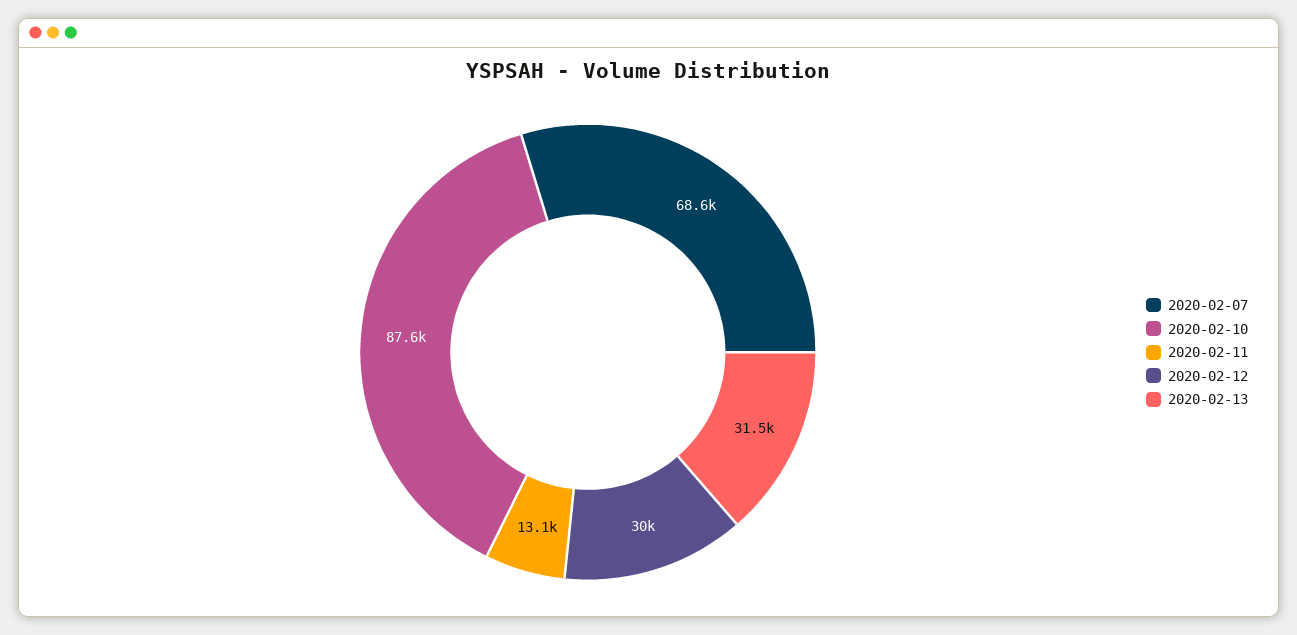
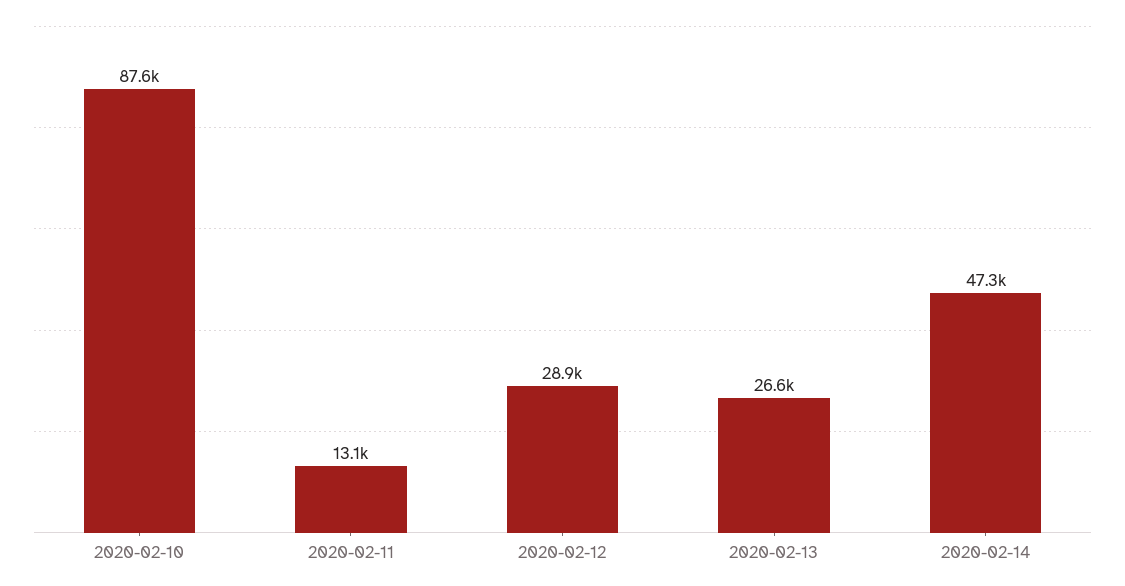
2020-02-07: 68600 -> none
2020-02-12: 30000 -> 28900
2020-02-13: 31500 -> 26600
2020-02-14: none -> 47300

